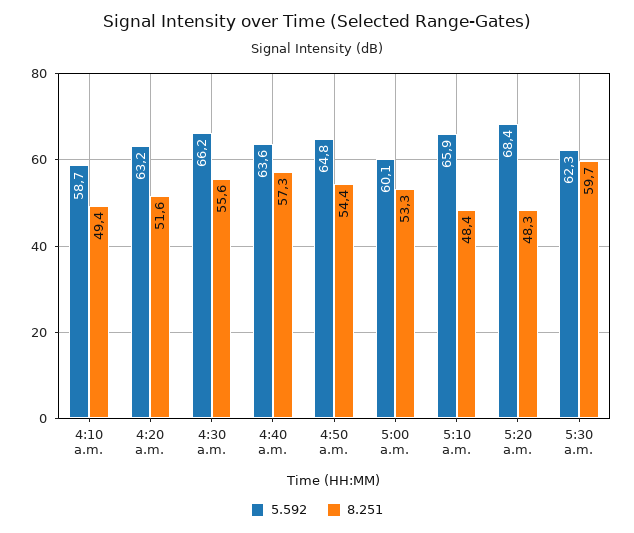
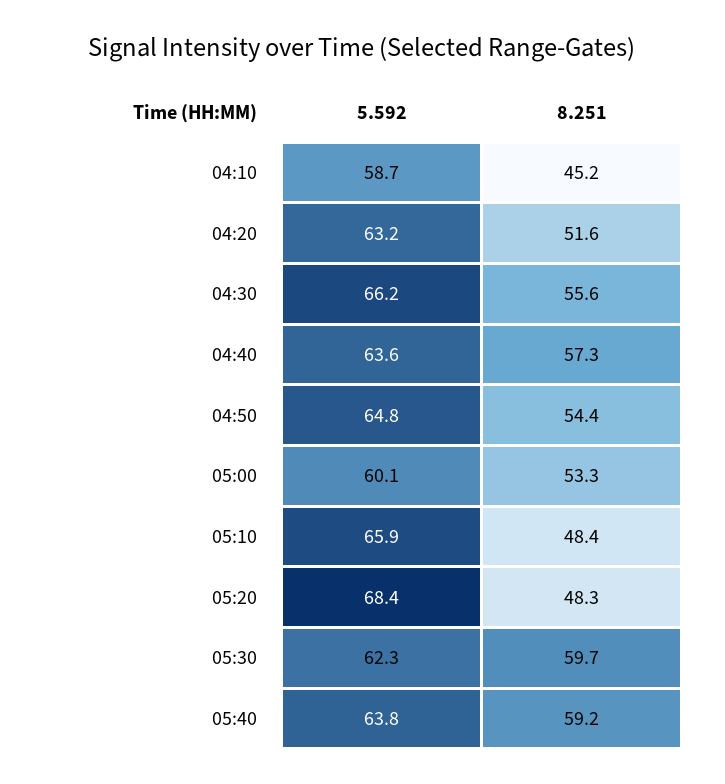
8.251, 4:10 a.m.: 49.4 -> 45.2
5.592, 05:40: none -> 63.8
8.251, 05:40: none -> 59.2

